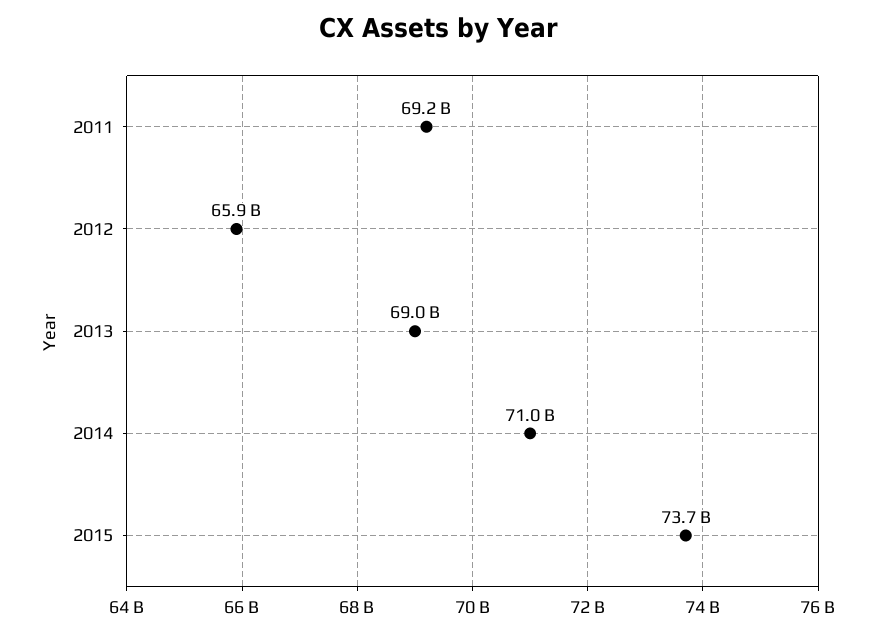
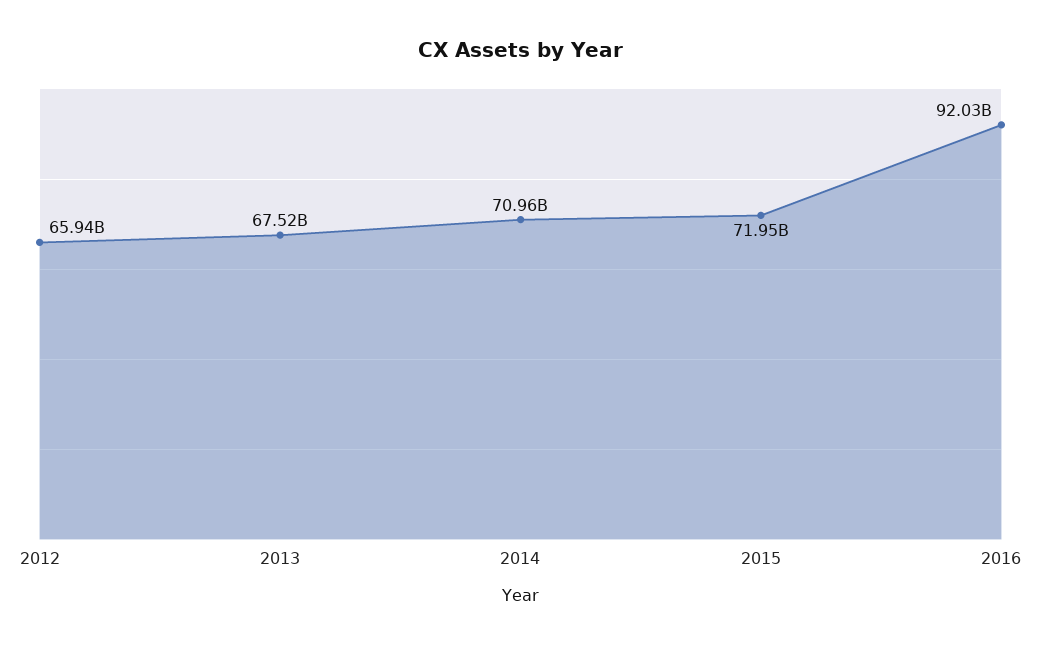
2011: 69200000000 -> none
2013: 69000000000 -> 67520000000
2015: 73700000000 -> 71950000000
2016: none -> 92030000000

